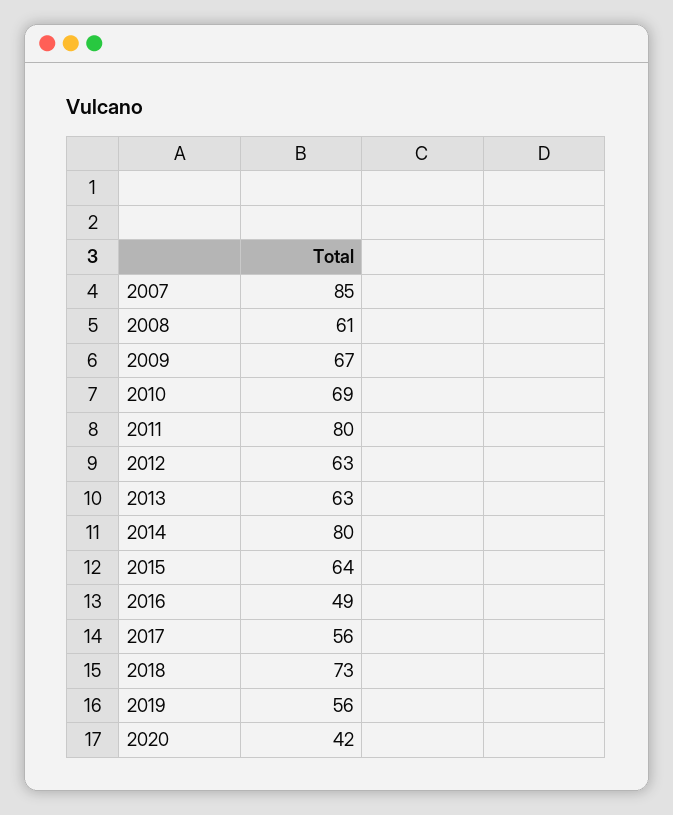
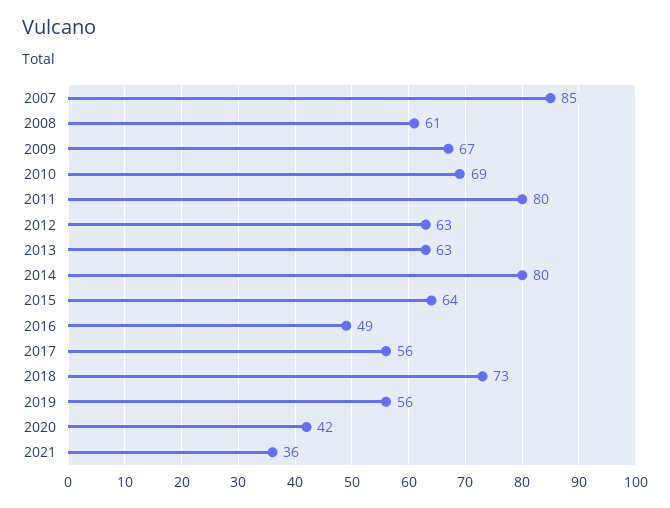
2021: none -> 36

